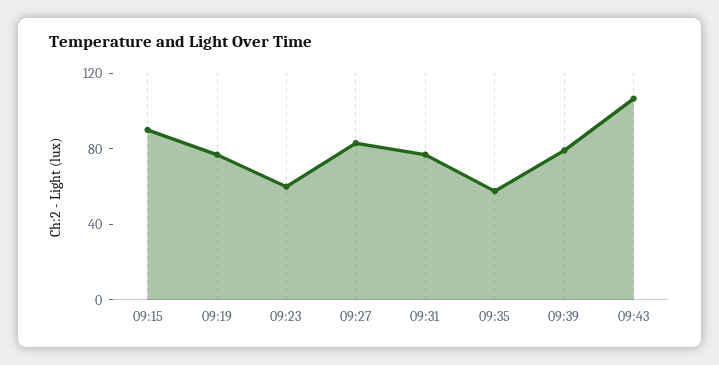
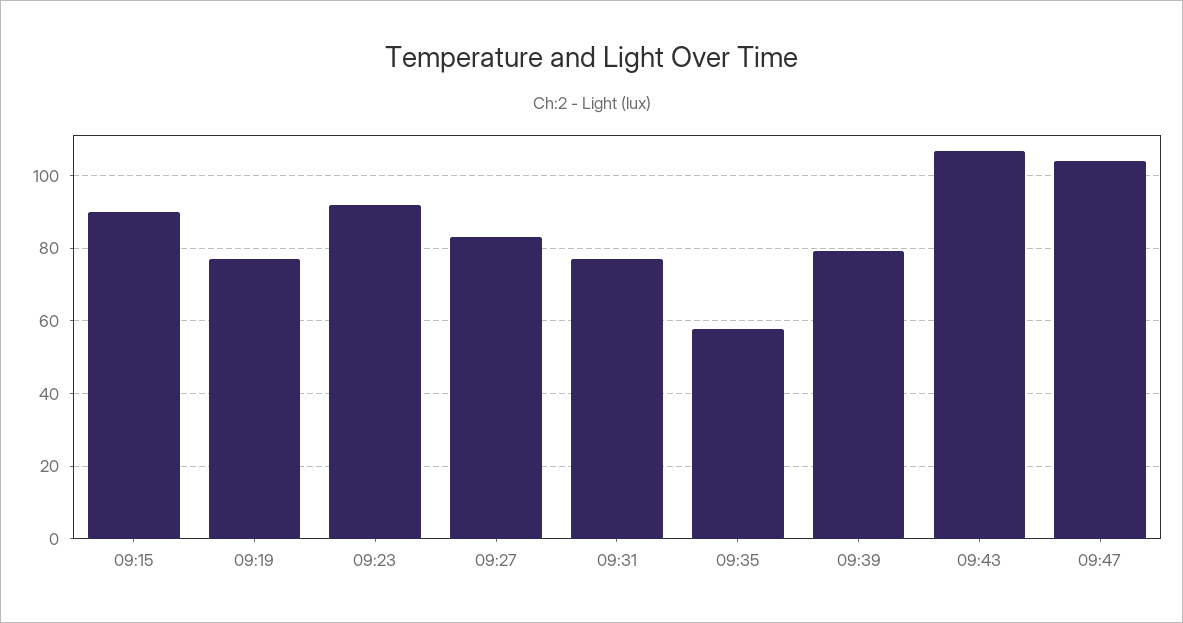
09:23: 60 -> 92
09:47: none -> 104

